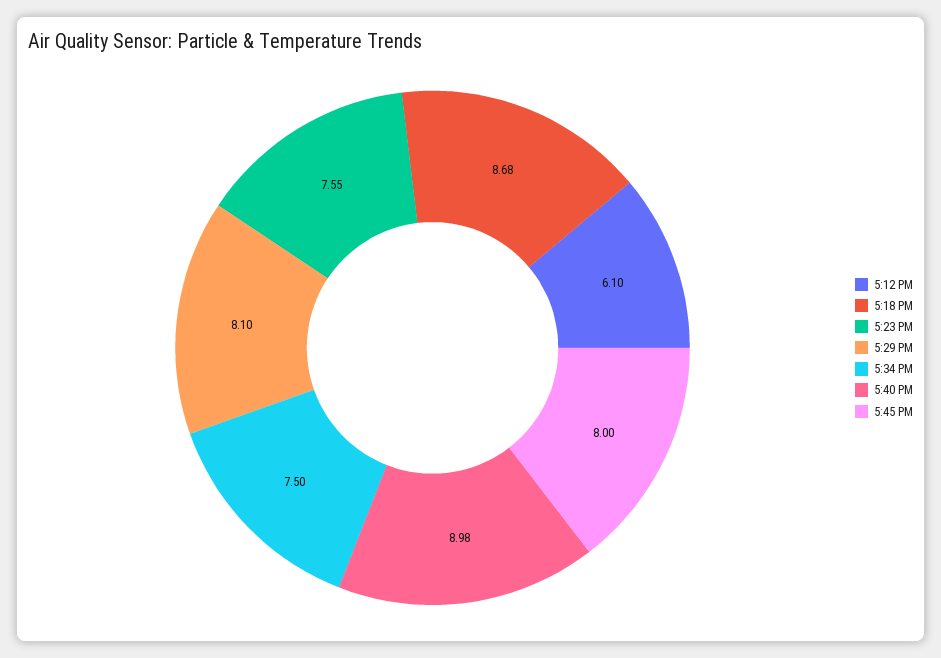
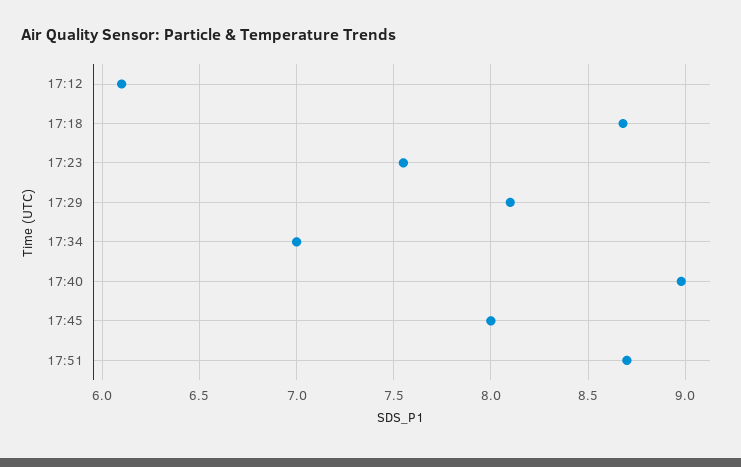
5:34 PM: 7.5 -> 7
17:51: none -> 8.7

